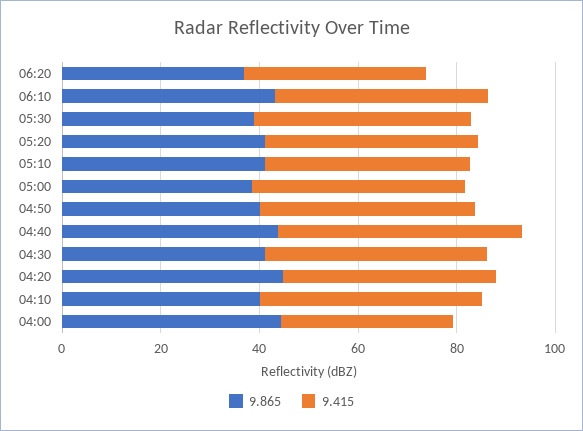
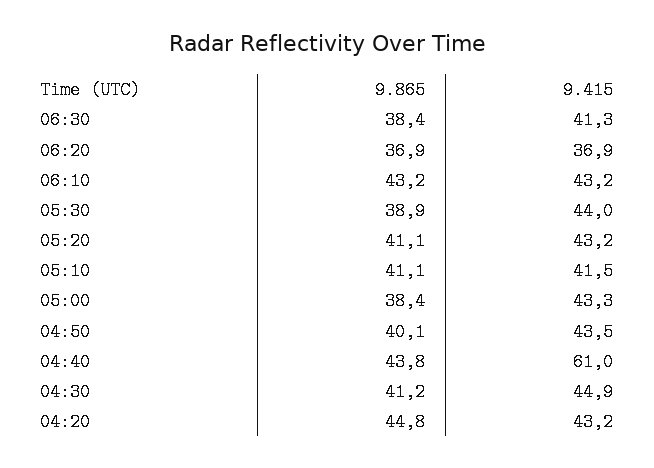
9.415, 04:40: 50 -> 61
9.865, 04:10: 40 -> none
9.415, 04:10: 45 -> none
9.865, 04:00: 45 -> none
9.415, 04:00: 35 -> none
9.865, 06:30: none -> 38.4
9.415, 06:30: none -> 41.3

